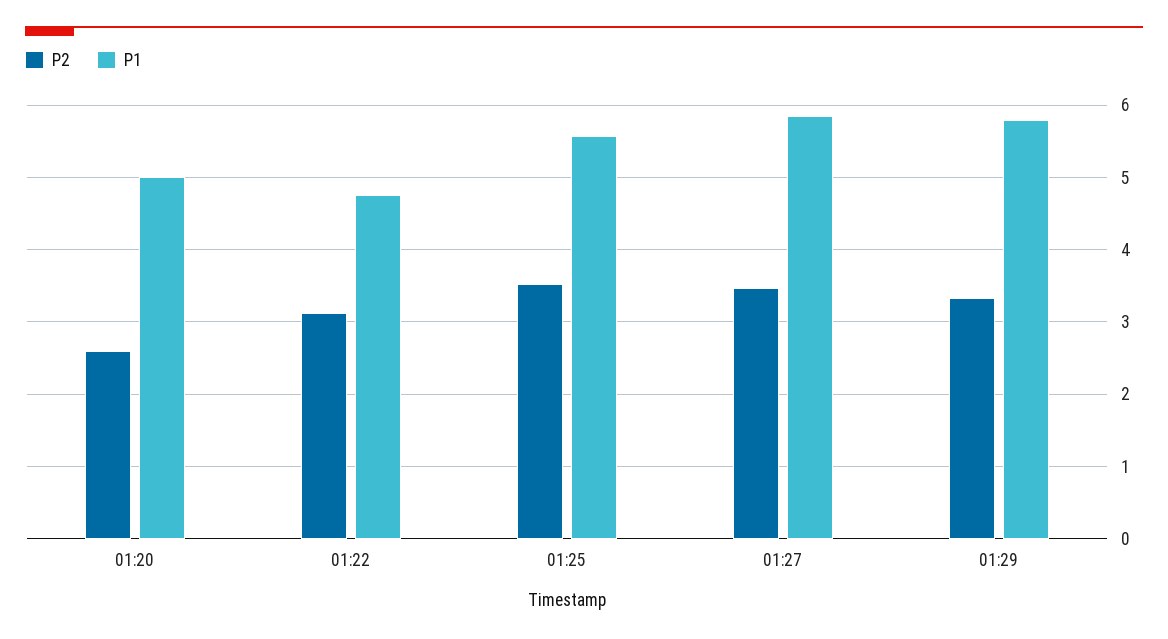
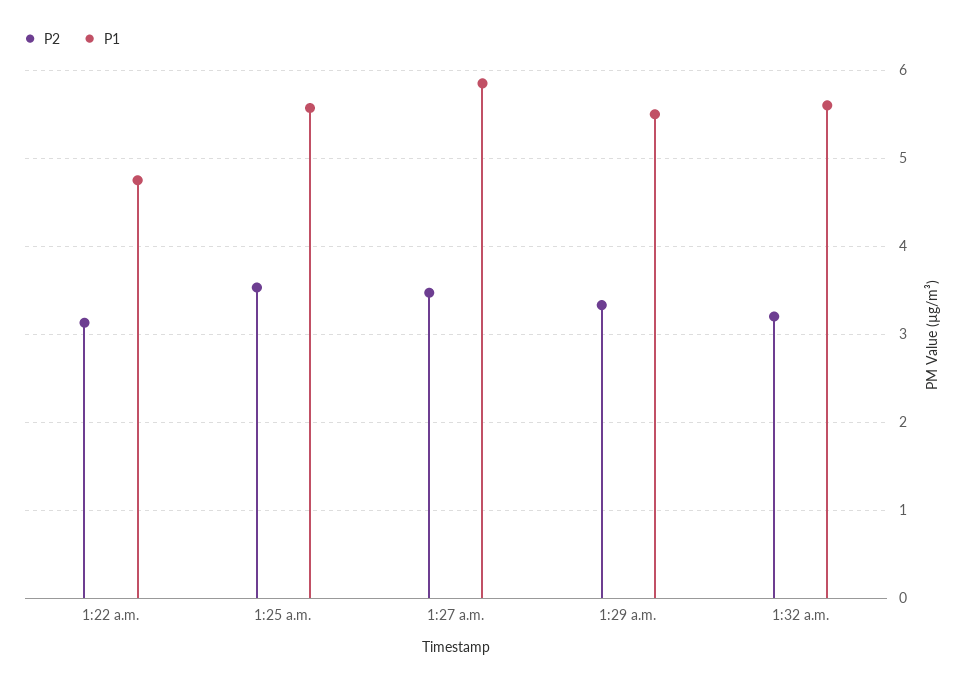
P2, 01:20: 2.6 -> none
P1, 01:20: 5 -> none
P1, 01:29: 5.8 -> 5.5
P2, 1:32 a.m.: none -> 3.2
P1, 1:32 a.m.: none -> 5.6

